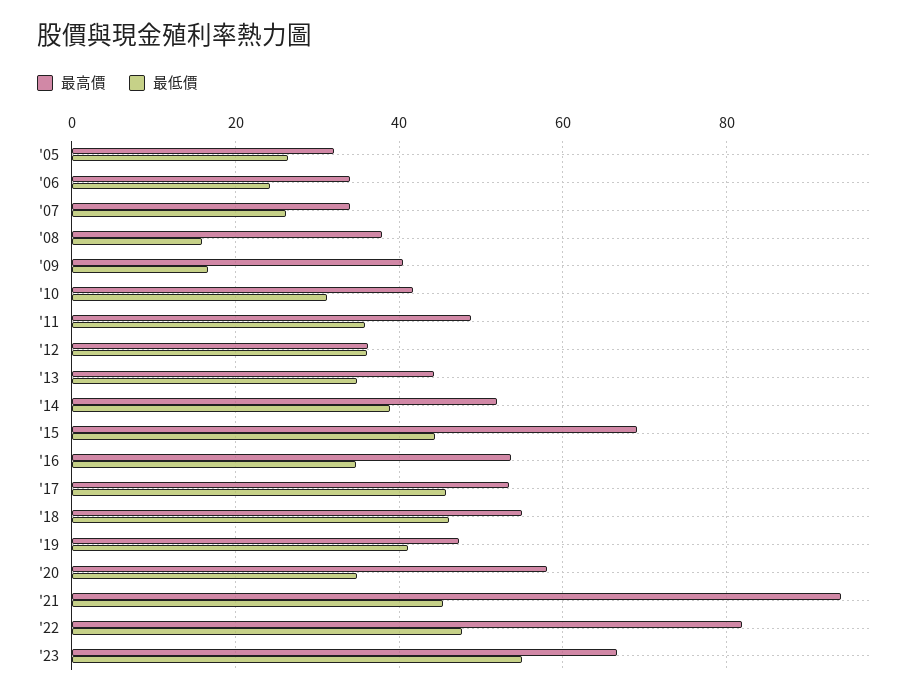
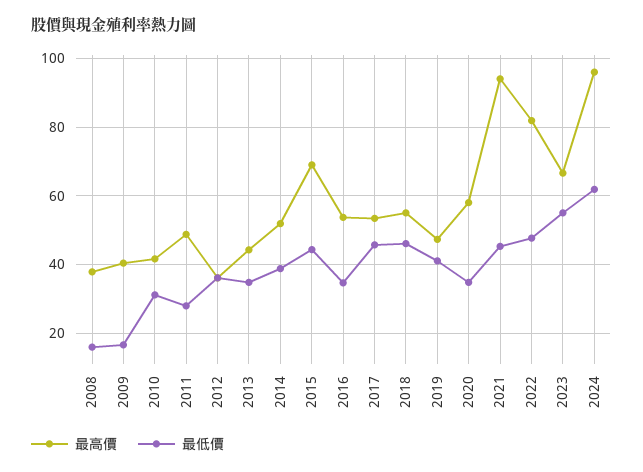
最高價, '05: 32 -> none
最低價, '05: 26 -> none
最高價, '06: 34 -> none
最低價, '06: 24 -> none
最高價, '07: 34 -> none
最低價, '07: 26 -> none
最低價, '11: 36 -> 28
最高價, 2024: none -> 96
最低價, 2024: none -> 62

